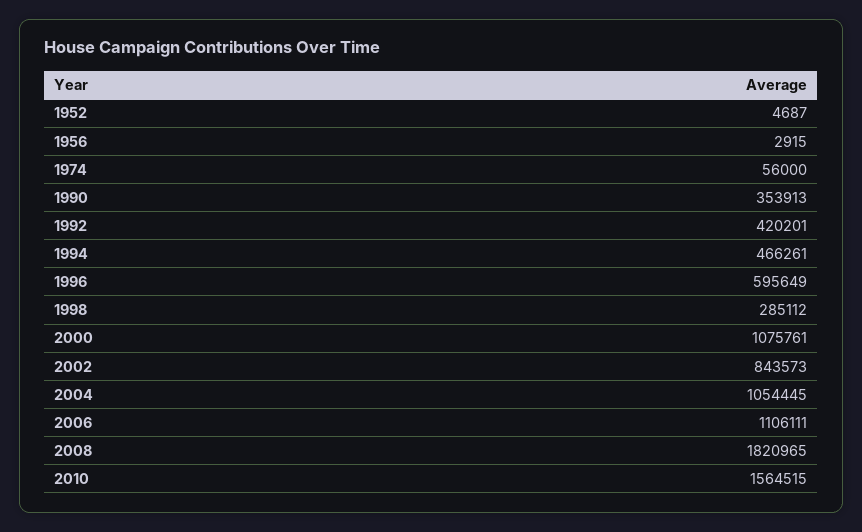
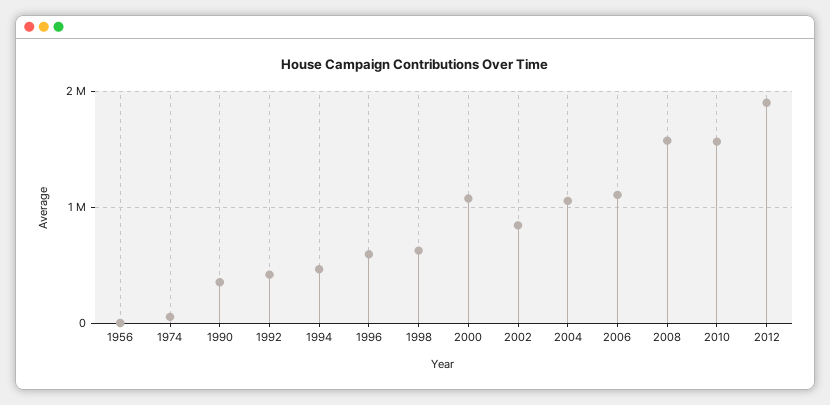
1952: 4687 -> none
1998: 285112 -> 600000
2008: 1820965 -> 1600000
2012: none -> 1900000

